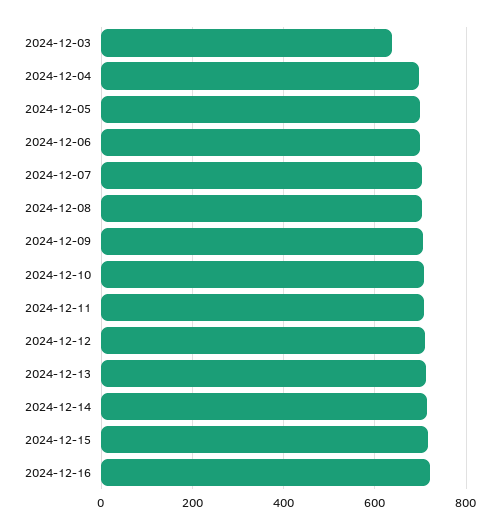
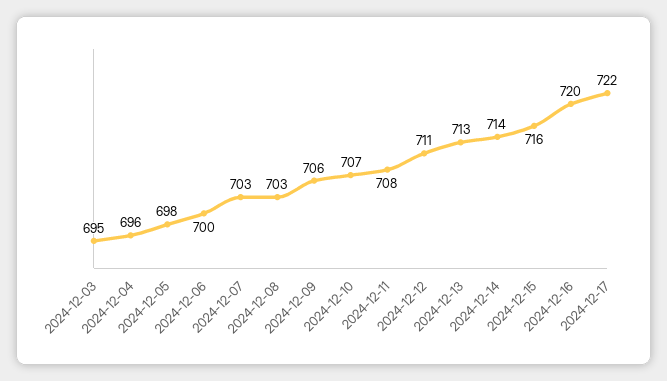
2024-12-03: 640 -> 695
2024-12-17: none -> 722

